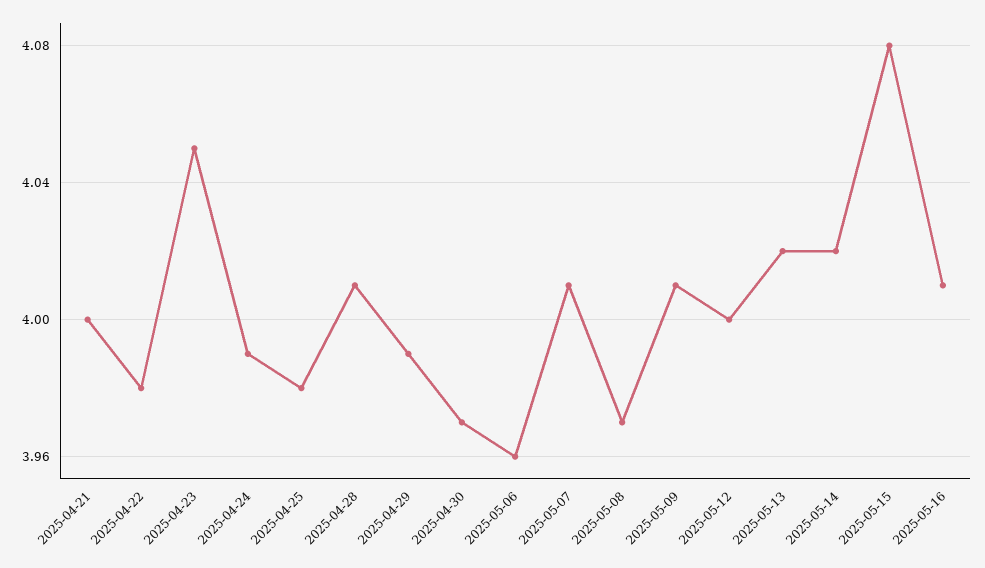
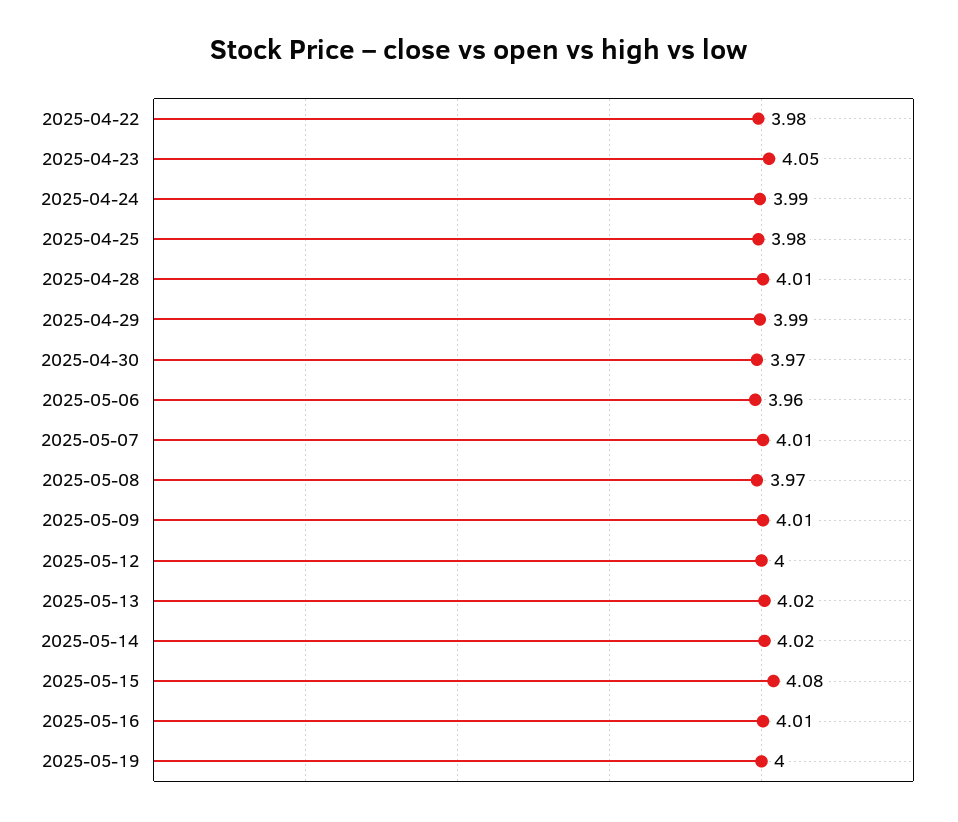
2025-04-21: 4 -> none
2025-05-19: none -> 4

